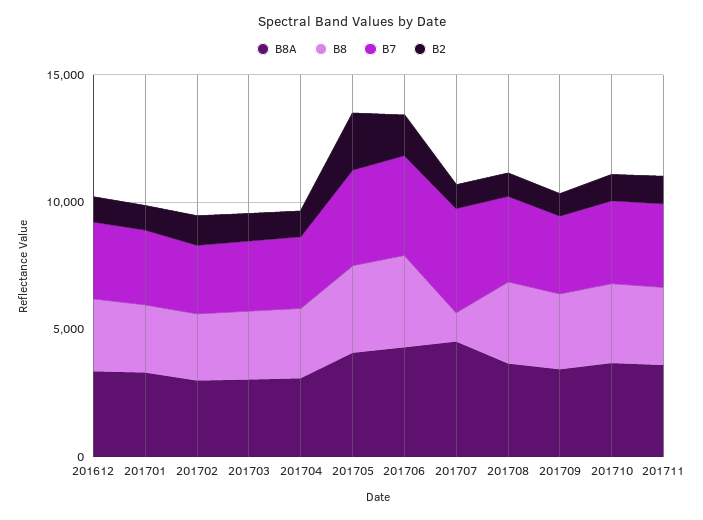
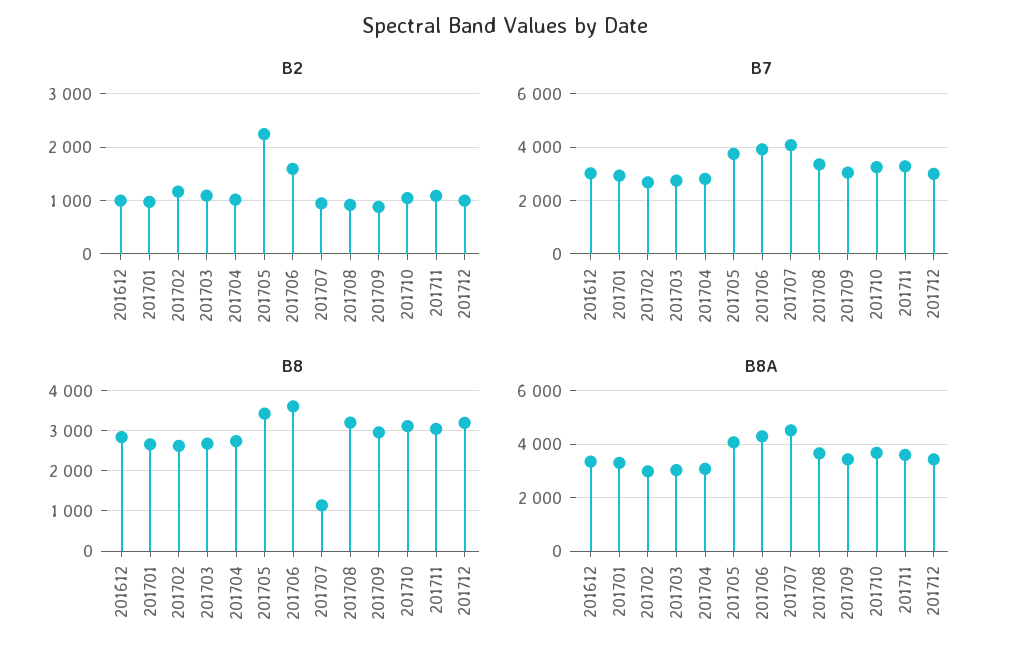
B2, 201712: none -> 1000
B7, 201712: none -> 3000
B8, 201712: none -> 3200
B8A, 201712: none -> 3500

